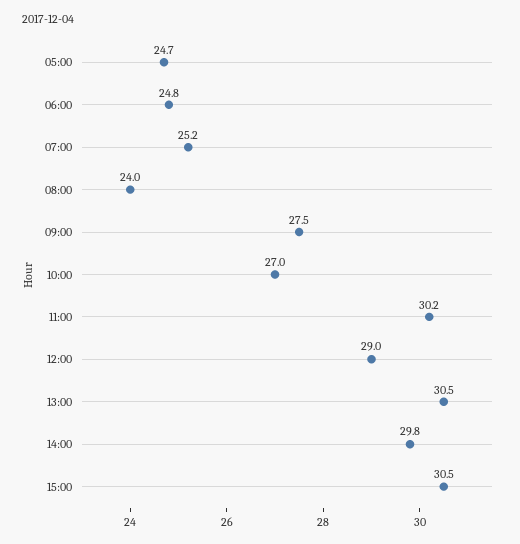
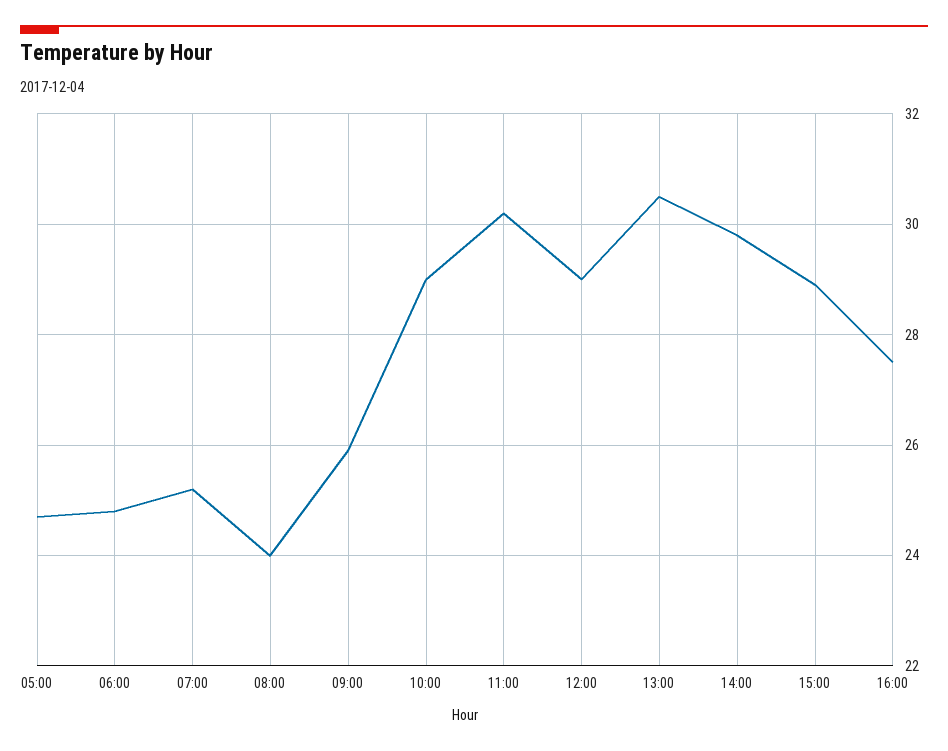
09:00: 27.5 -> 26
10:00: 27 -> 29
15:00: 30.5 -> 29
16:00: none -> 27.5

